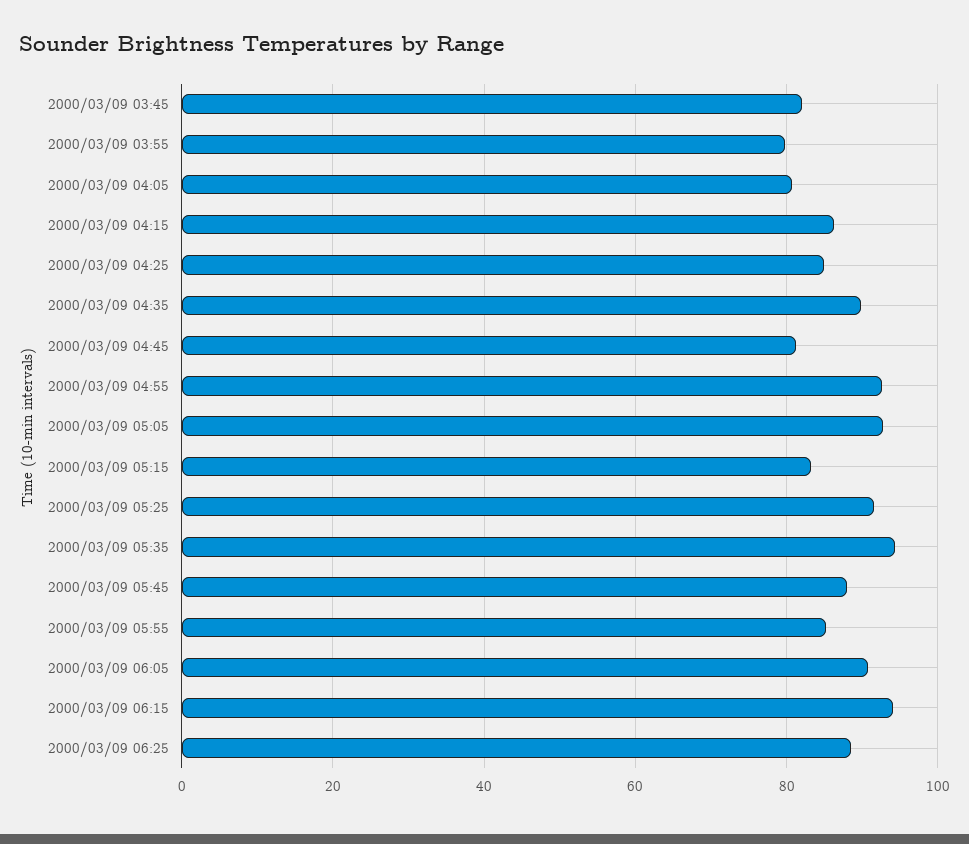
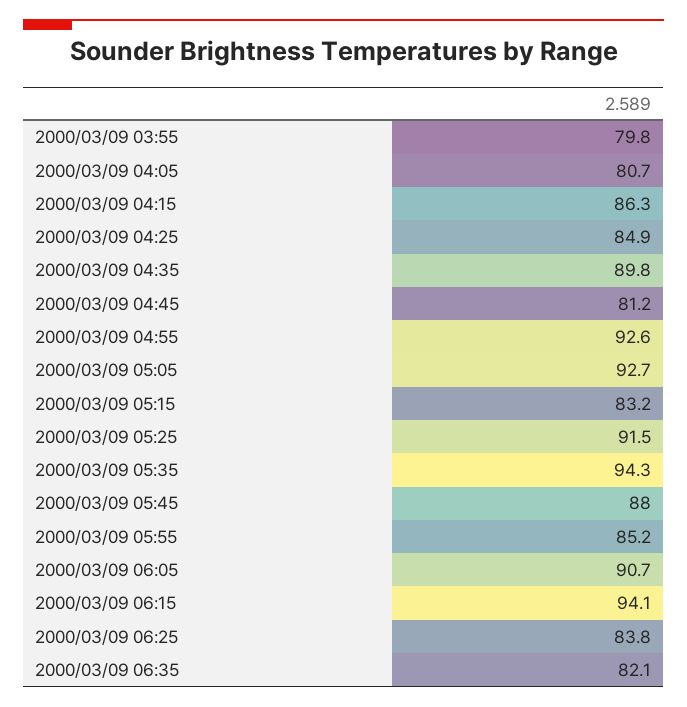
2000/03/09 03:45: 82 -> none
2000/03/09 06:25: 88 -> 83.8
2000/03/09 06:35: none -> 82.1

